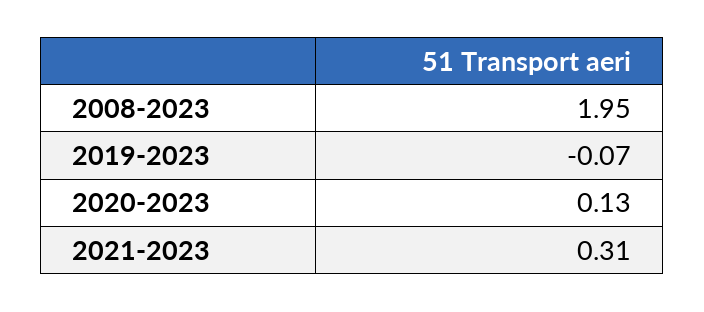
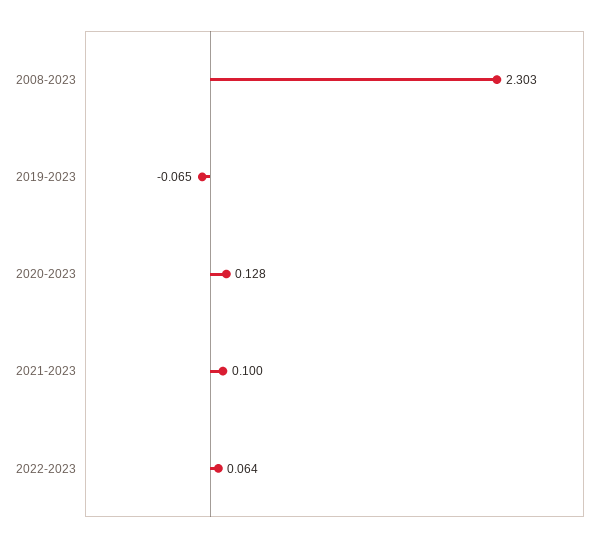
2008-2023: 1.95 -> 2.303
2021-2023: 0.31 -> 0.1
2022-2023: none -> 0.064

